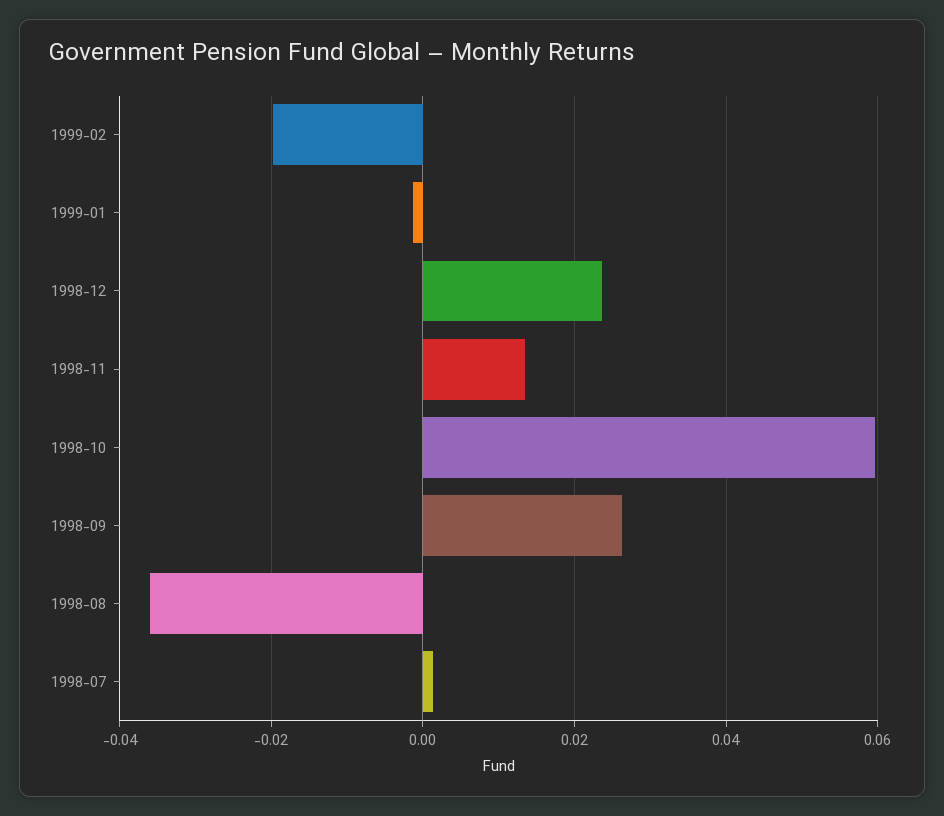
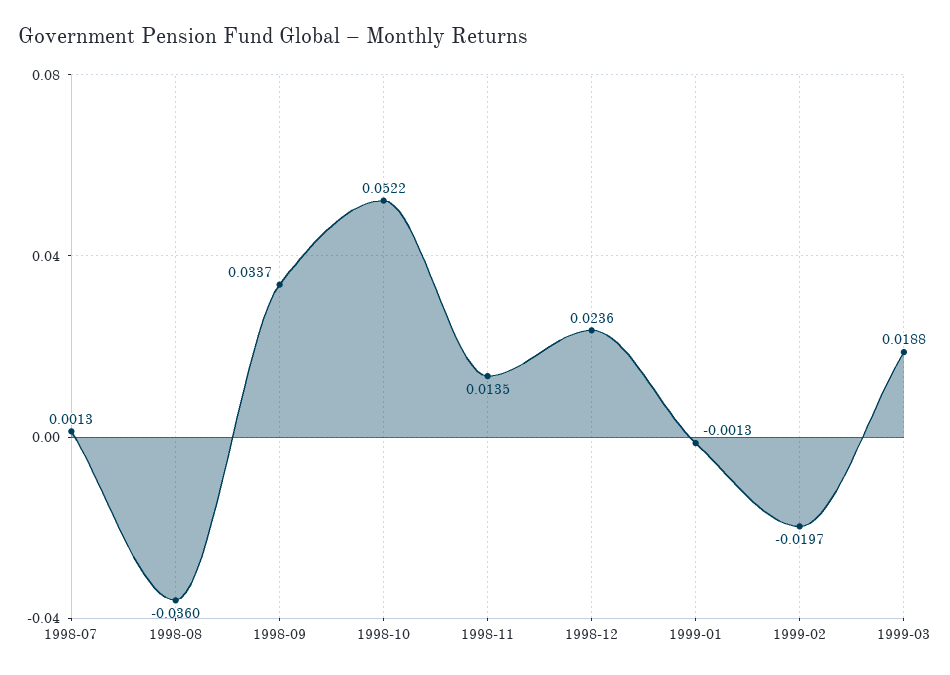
1998-10: 0.06 -> 0.0522
1998-09: 0.026 -> 0.0337
1999-03: none -> 0.0188

